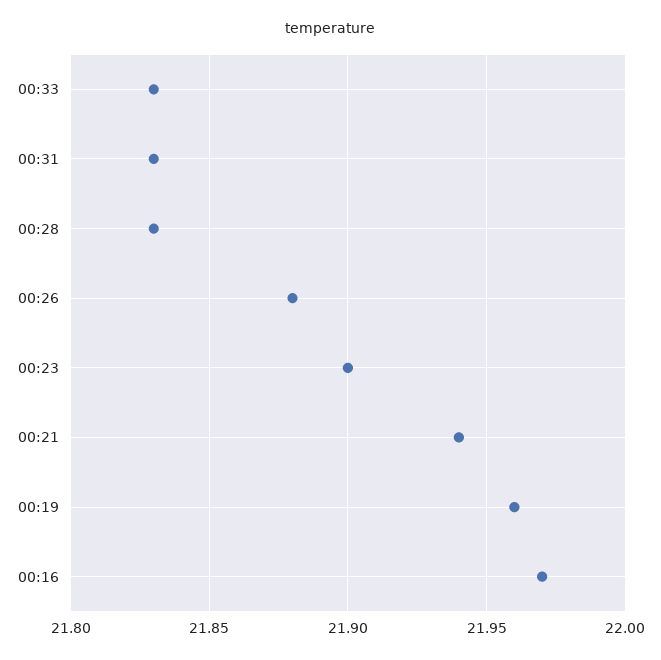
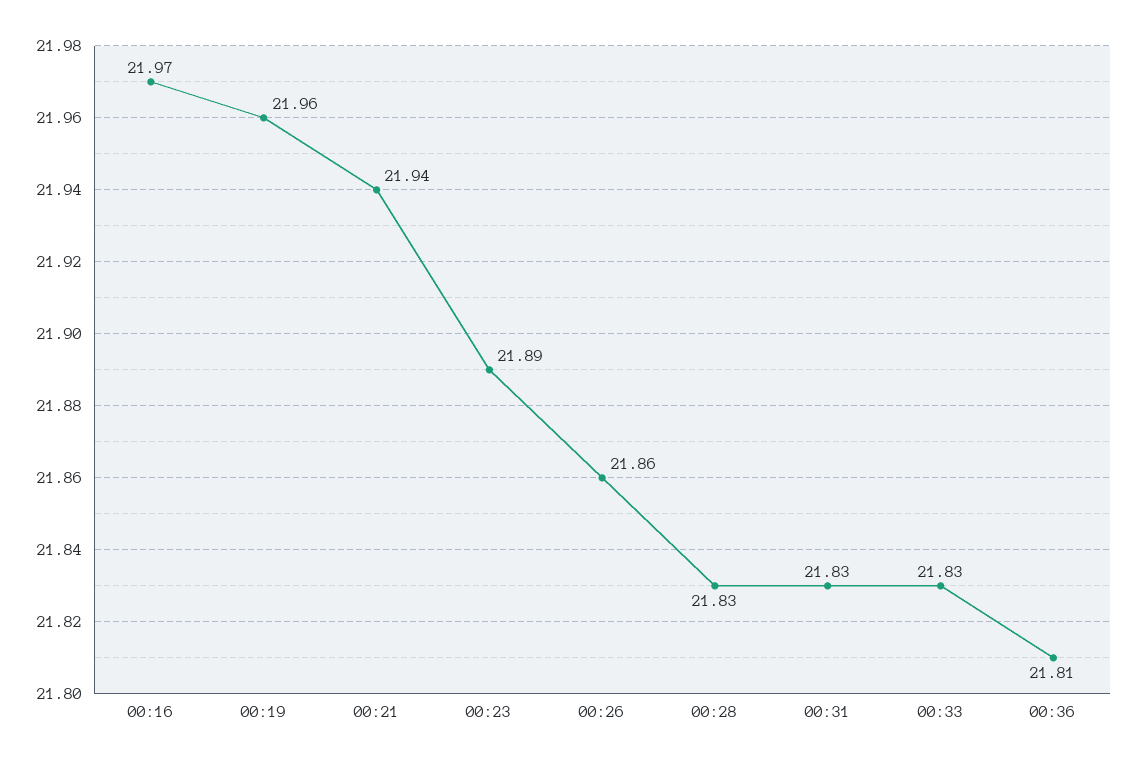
00:26: 21.88 -> 21.86
00:23: 21.9 -> 21.89
00:36: none -> 21.81

